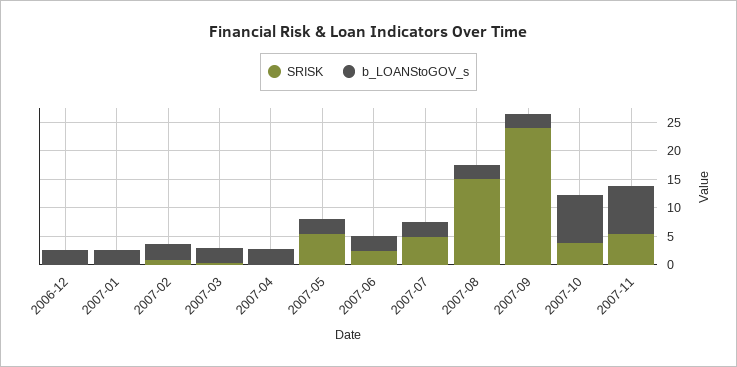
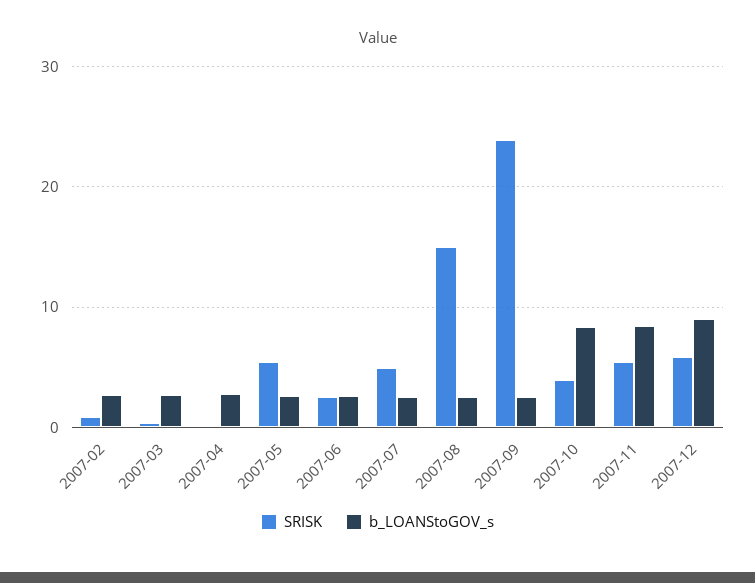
SRISK, 2006-12: 0 -> none
b_LOANStoGOV_s, 2006-12: 2.5 -> none
SRISK, 2007-01: 0 -> none
b_LOANStoGOV_s, 2007-01: 2.5 -> none
SRISK, 2007-12: none -> 6
b_LOANStoGOV_s, 2007-12: none -> 9

